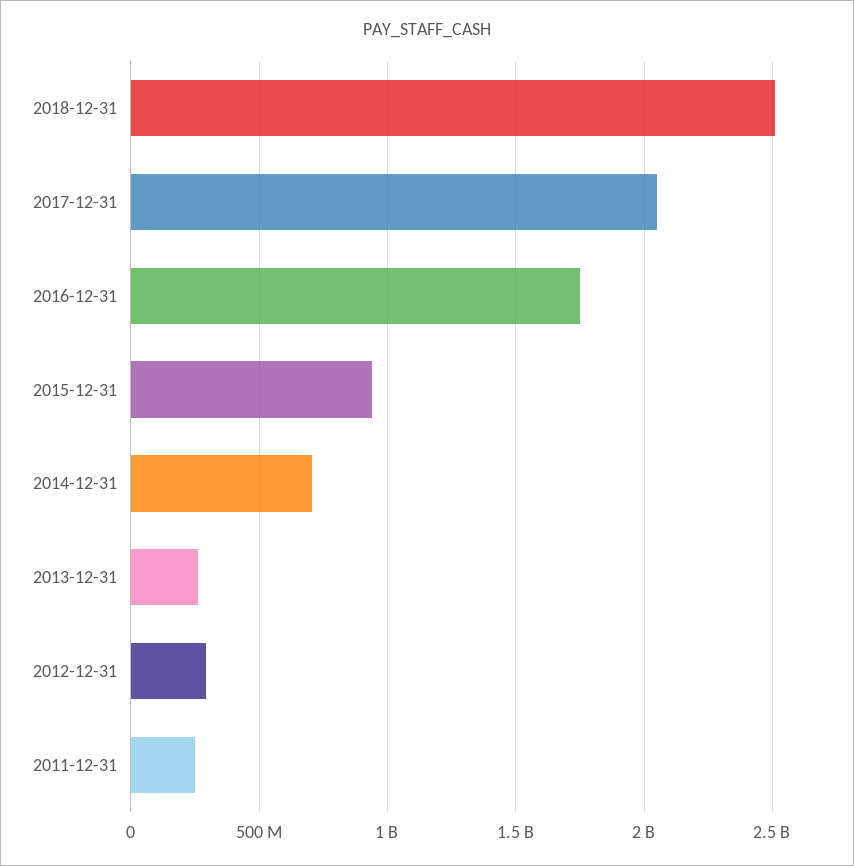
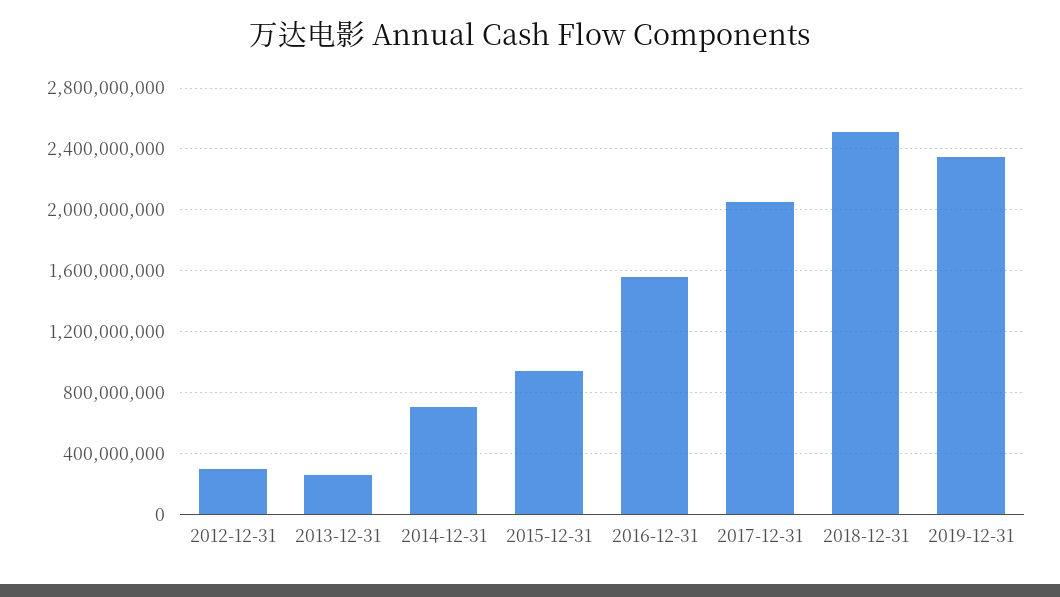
2016-12-31: 1750000000 -> 1550000000
2011-12-31: 250000000 -> none
2019-12-31: none -> 2350000000

